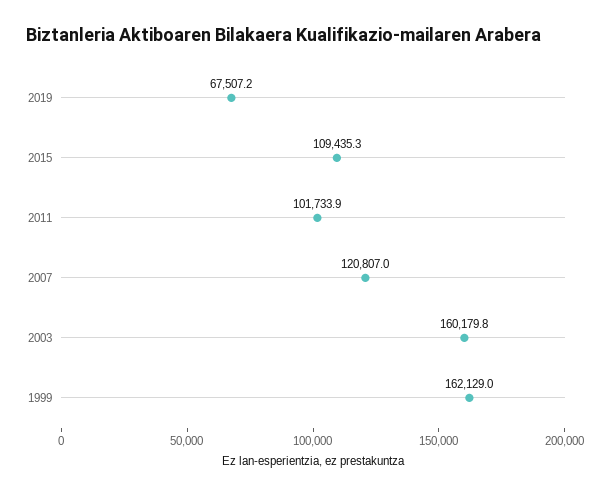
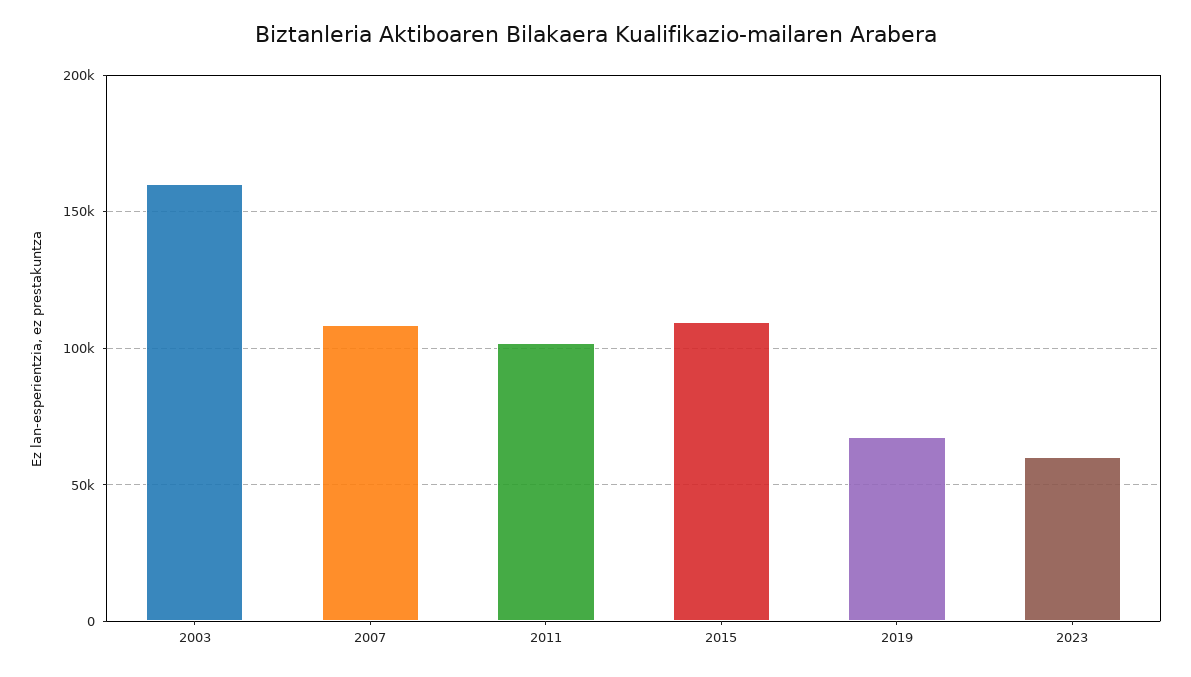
2007: 120807 -> 110000
1999: 162129 -> none
2023: none -> 60000

